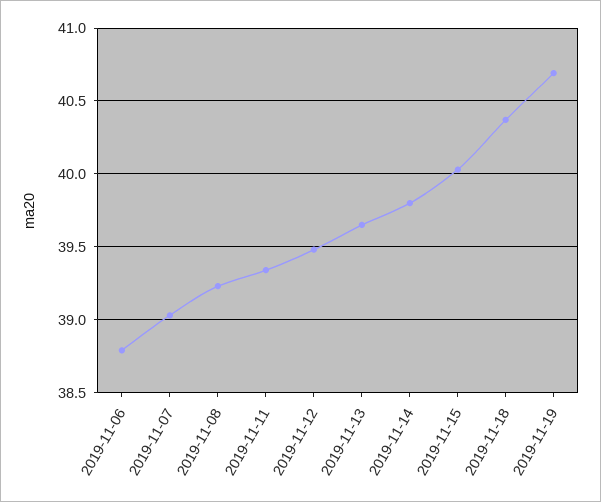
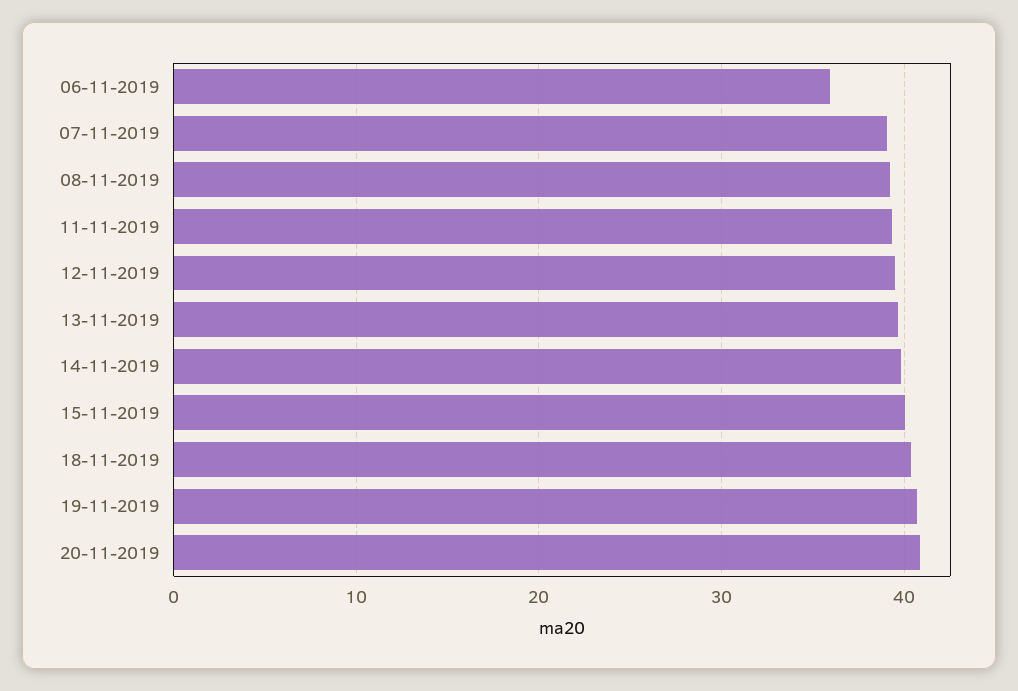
2019-11-06: 38.8 -> 36
20-11-2019: none -> 41

